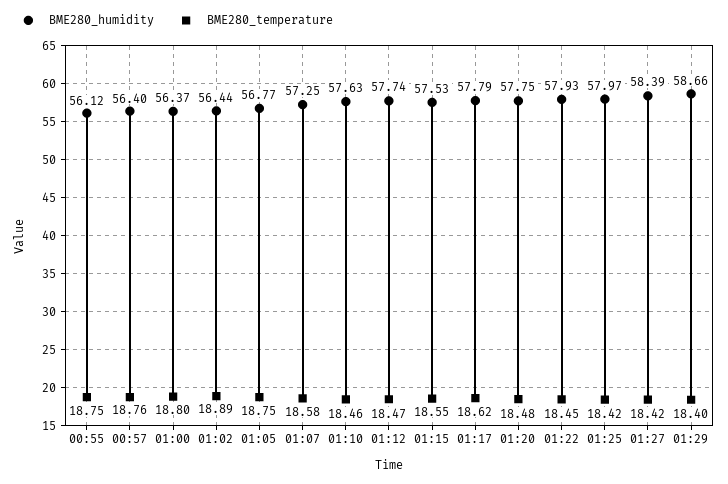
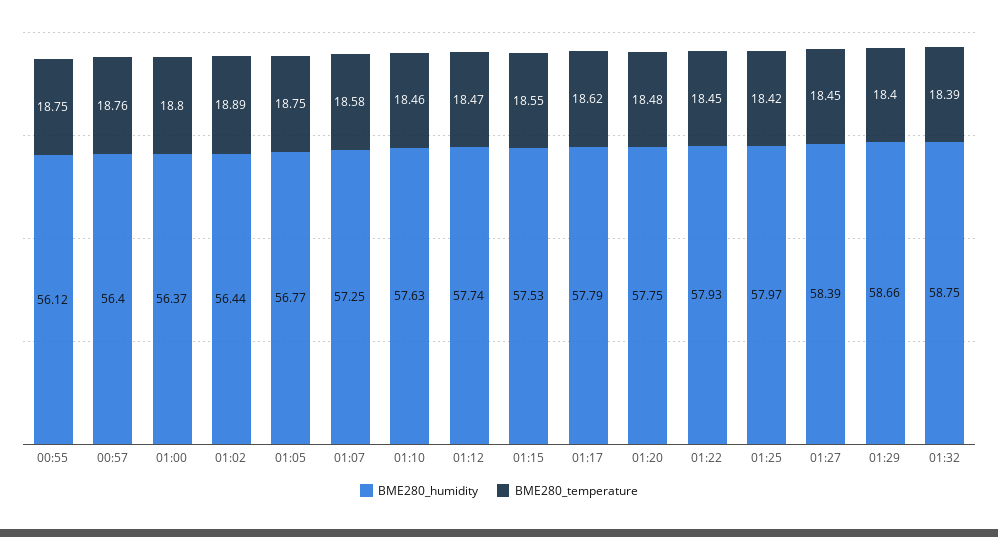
BME280_temperature, 01:27: 18.42 -> 18.45
BME280_humidity, 01:32: none -> 58.75
BME280_temperature, 01:32: none -> 18.39

